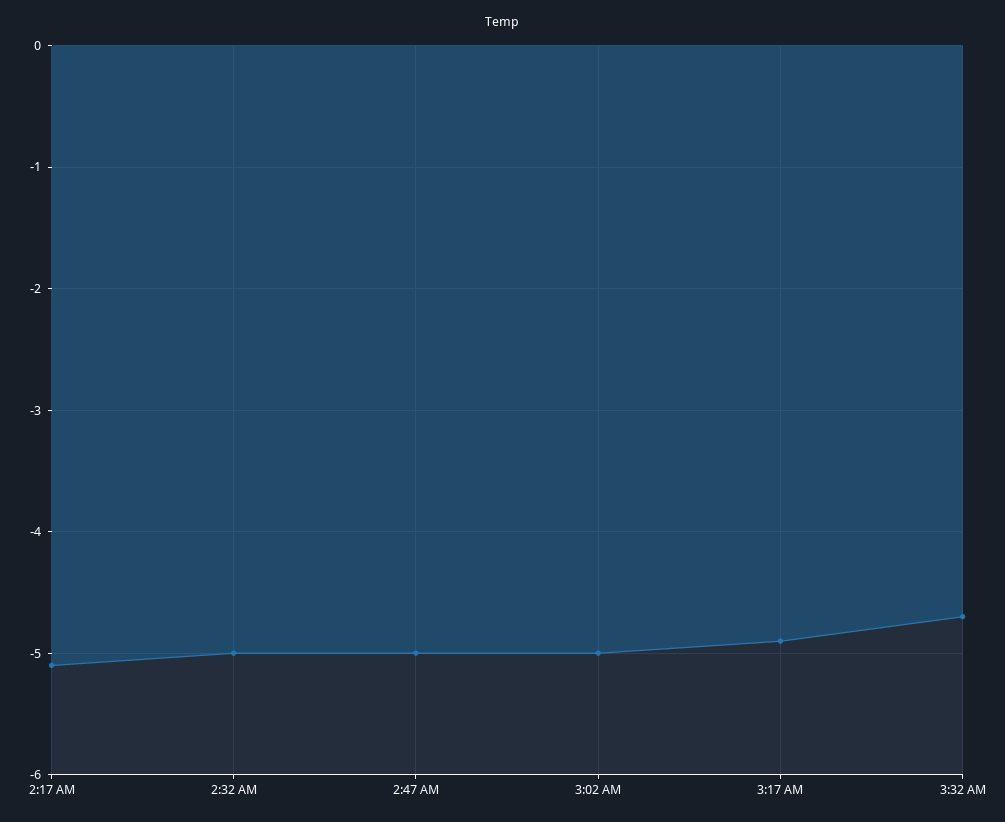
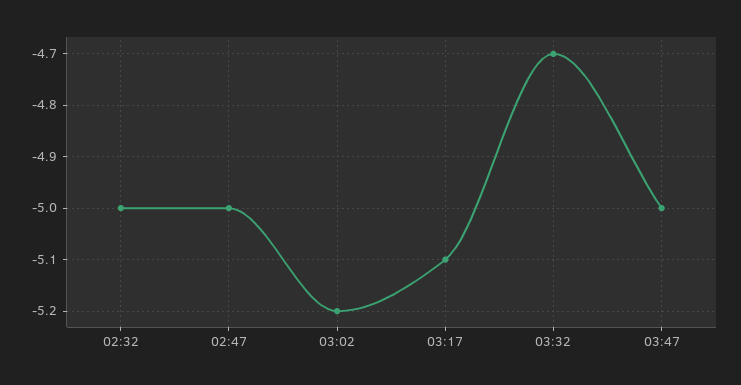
2:17 AM: -5.1 -> none
3:02 AM: -5 -> -5.2
3:17 AM: -4.9 -> -5.1
03:47: none -> -5

